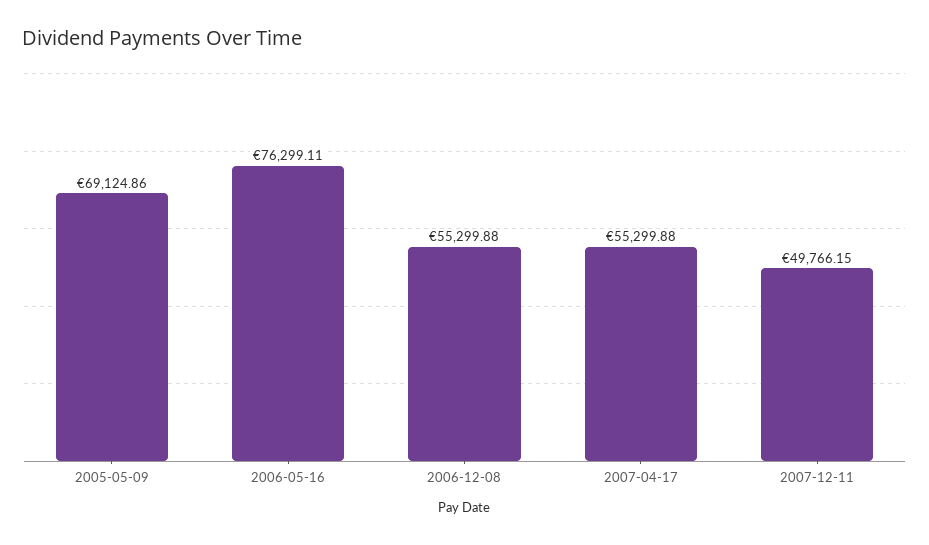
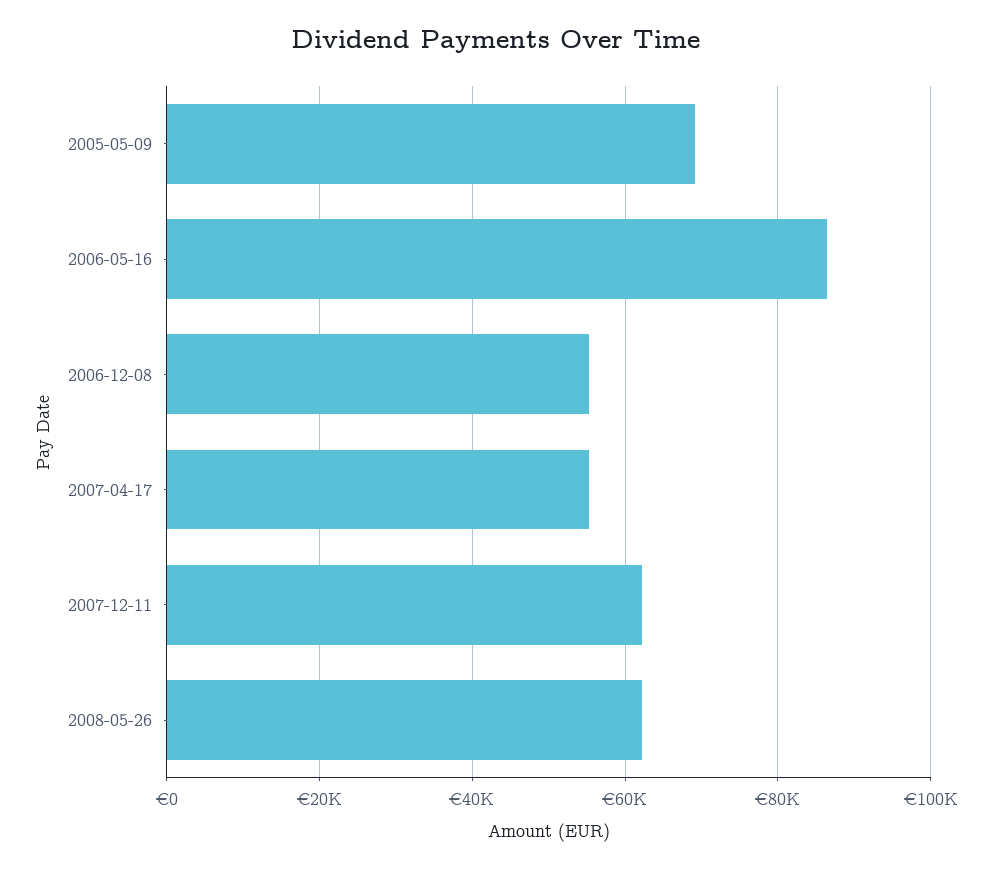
2006-05-16: 76299.11 -> 86000
2007-12-11: 49766.15 -> 62000
2008-05-26: none -> 62000

